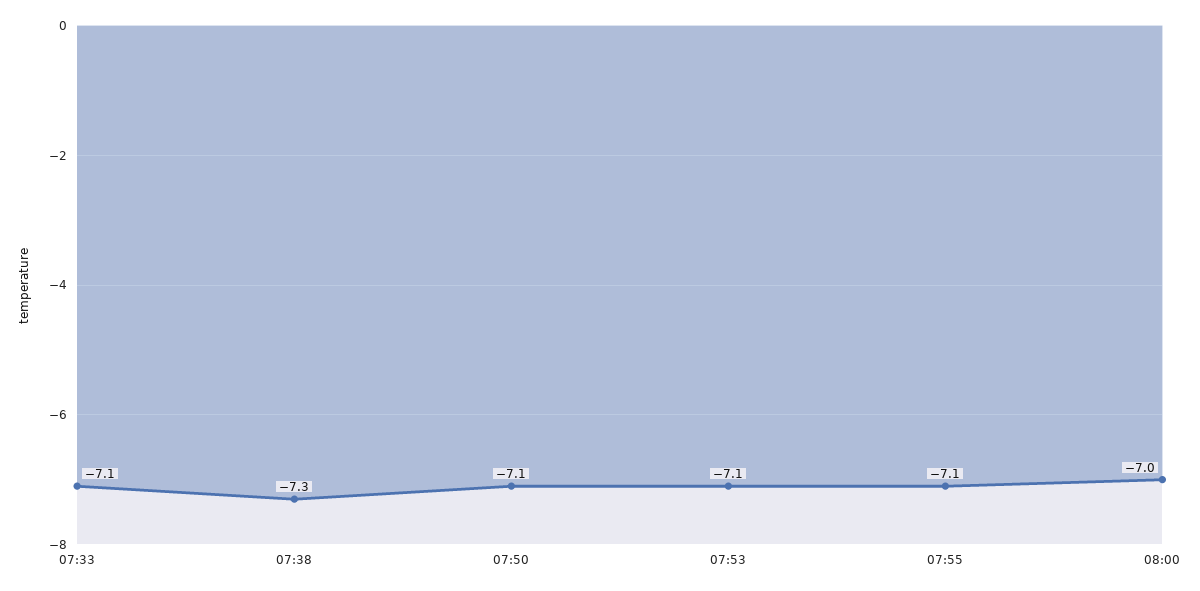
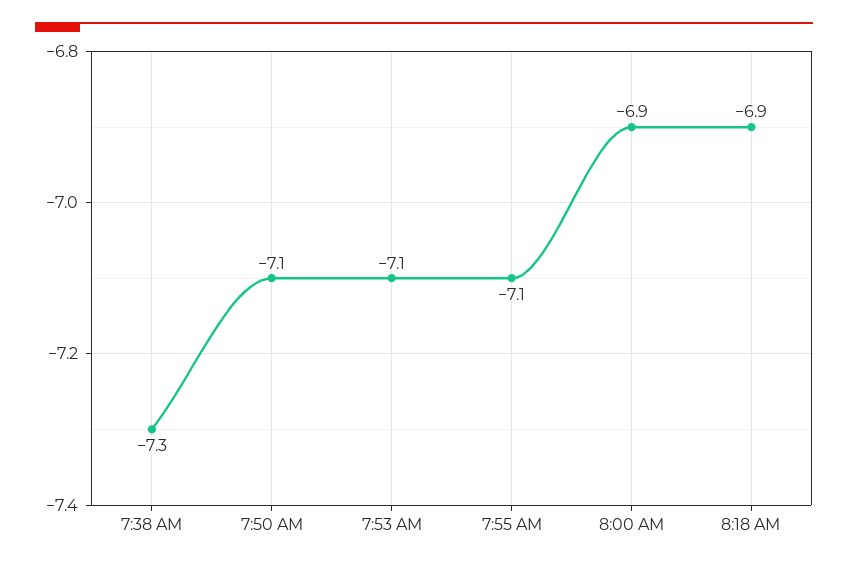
07:33: -7.1 -> none
08:00: -7 -> -6.9
8:18 AM: none -> -6.9

